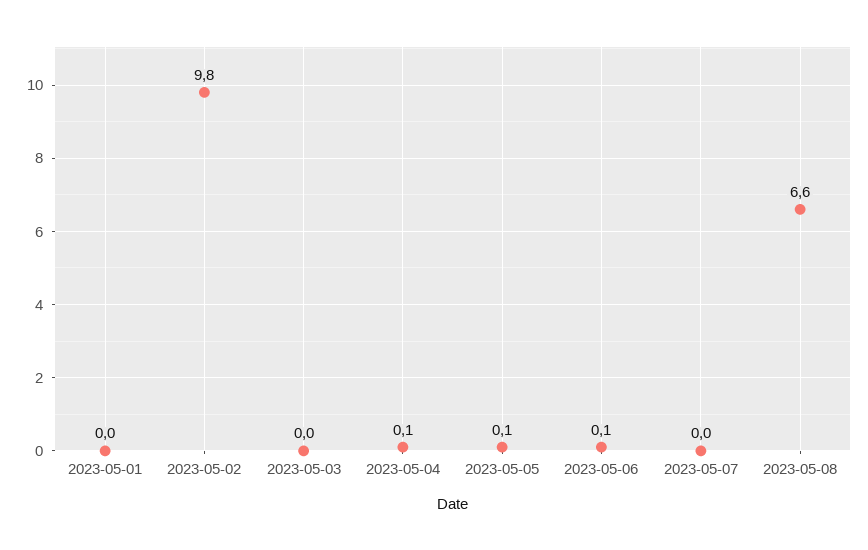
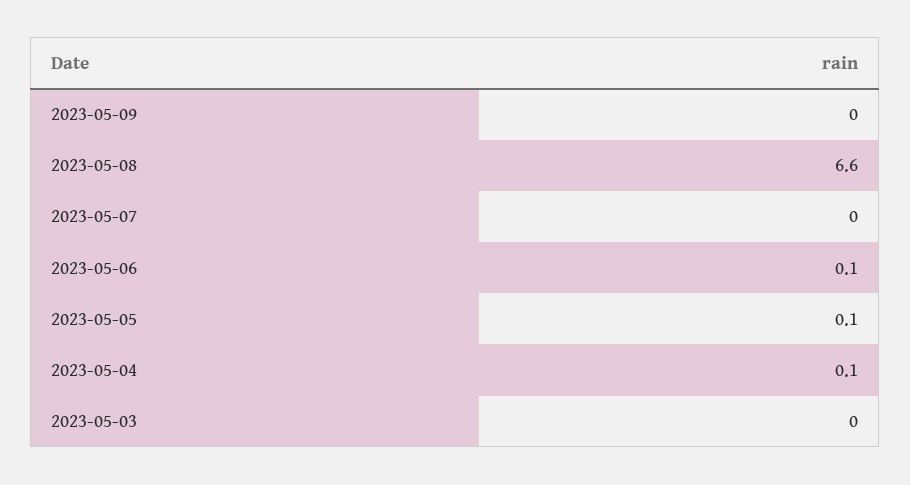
2023-05-01: 0 -> none
2023-05-02: 9.8 -> none
2023-05-09: none -> 0

